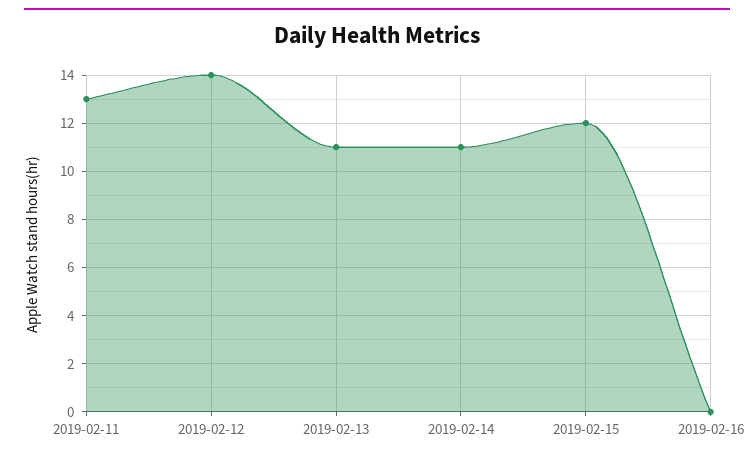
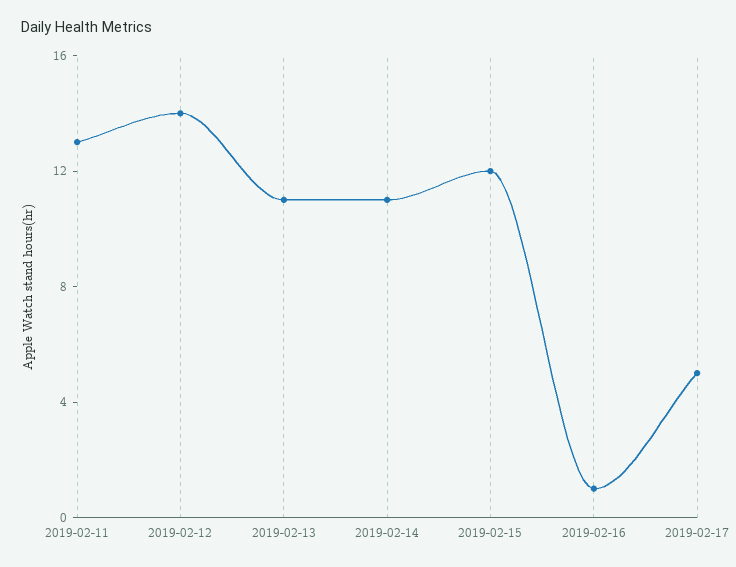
2019-02-16: 0 -> 1
2019-02-17: none -> 5

